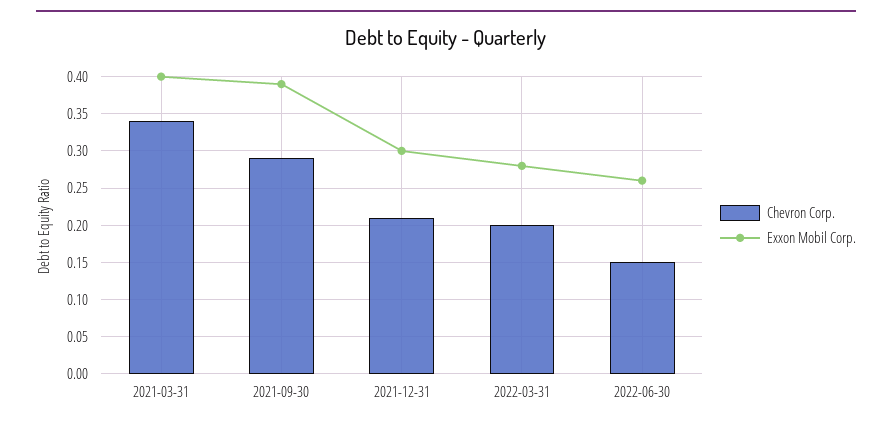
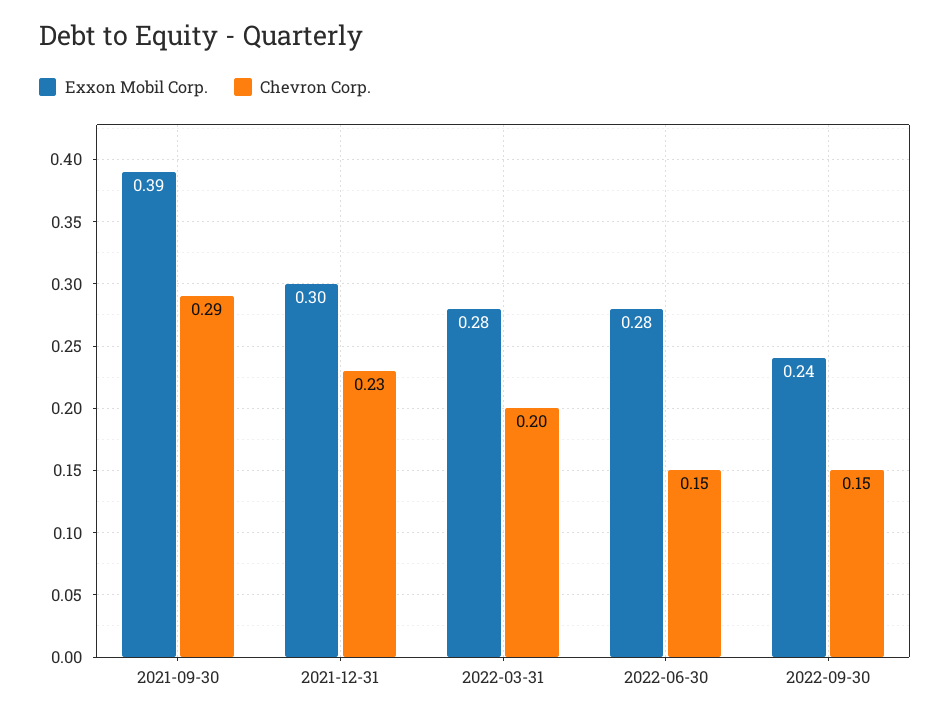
Chevron Corp., 2021-03-31: 0.34 -> none
Exxon Mobil Corp., 2021-03-31: 0.4 -> none
Chevron Corp., 2021-12-31: 0.21 -> 0.23
Exxon Mobil Corp., 2022-06-30: 0.26 -> 0.28
Exxon Mobil Corp., 2022-09-30: none -> 0.24
Chevron Corp., 2022-09-30: none -> 0.15

